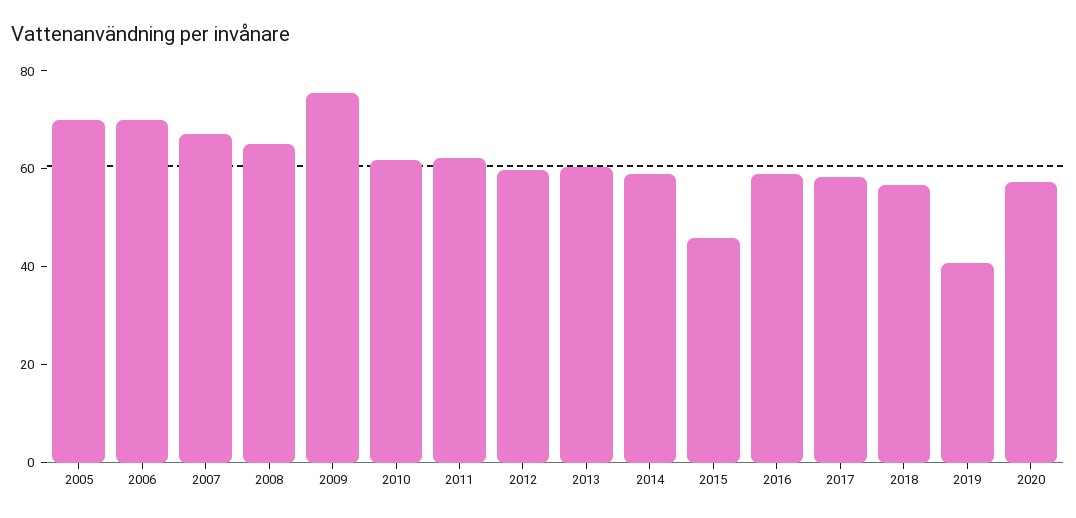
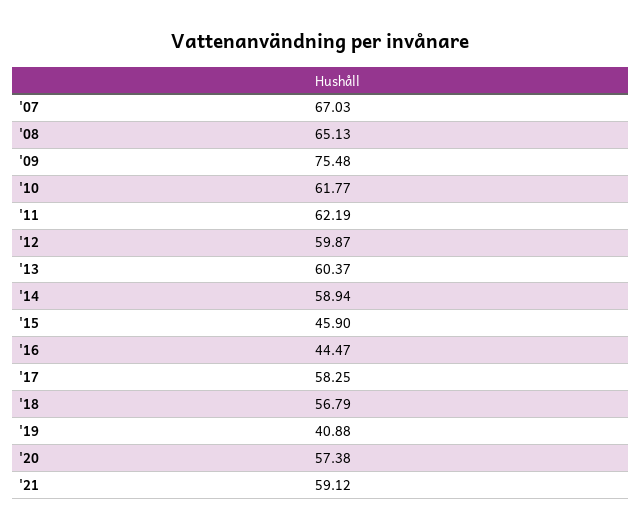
2005: 70 -> none
2006: 70 -> none
2016: 60 -> 44.47
'21: none -> 59.12

